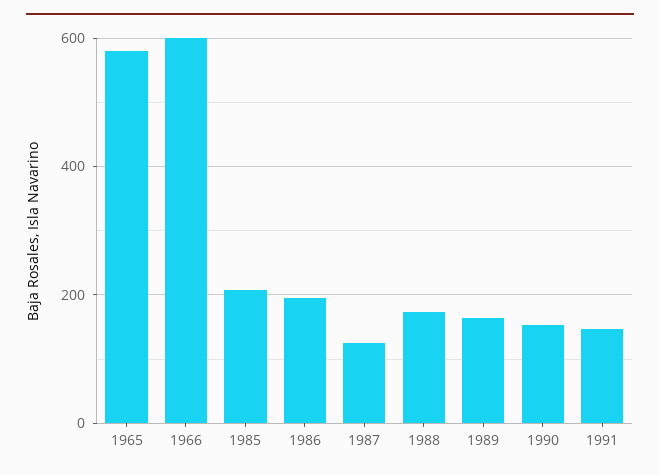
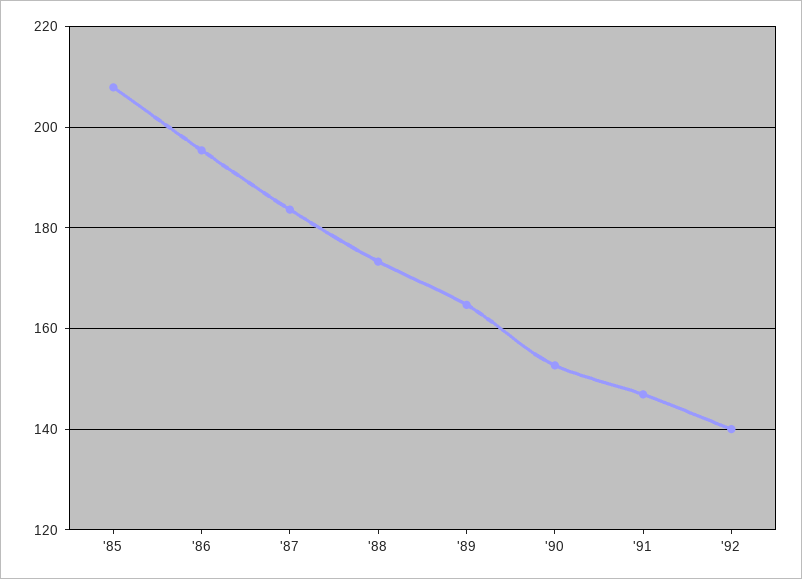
1965: 580 -> none
1966: 600 -> none
1987: 120 -> 184
'92: none -> 140

